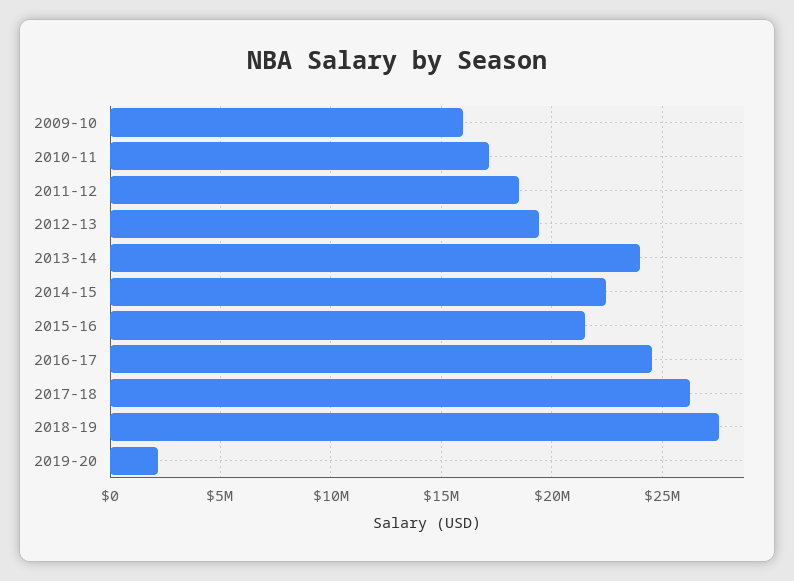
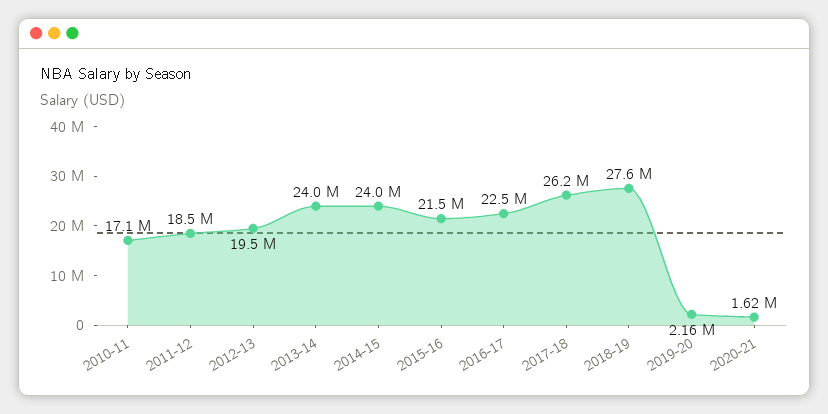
2009-10: 16000000 -> none
2014-15: 22500000 -> 24000000
2016-17: 24500000 -> 22500000
2020-21: none -> 1620000

